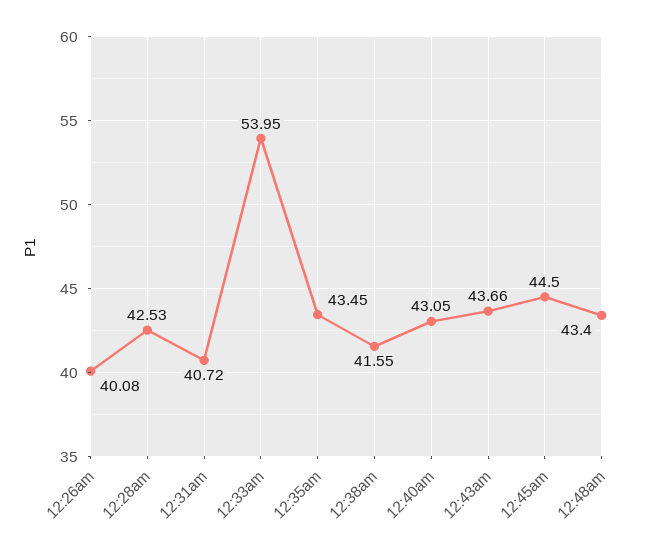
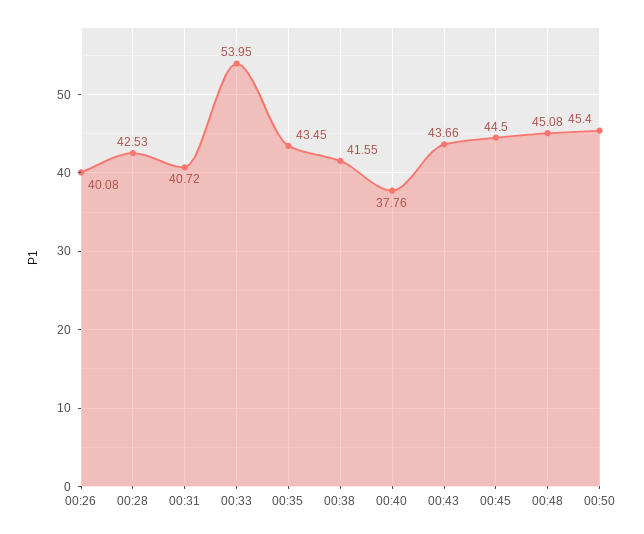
12:40am: 43.05 -> 37.76
12:48am: 43.4 -> 45.08
00:50: none -> 45.4

